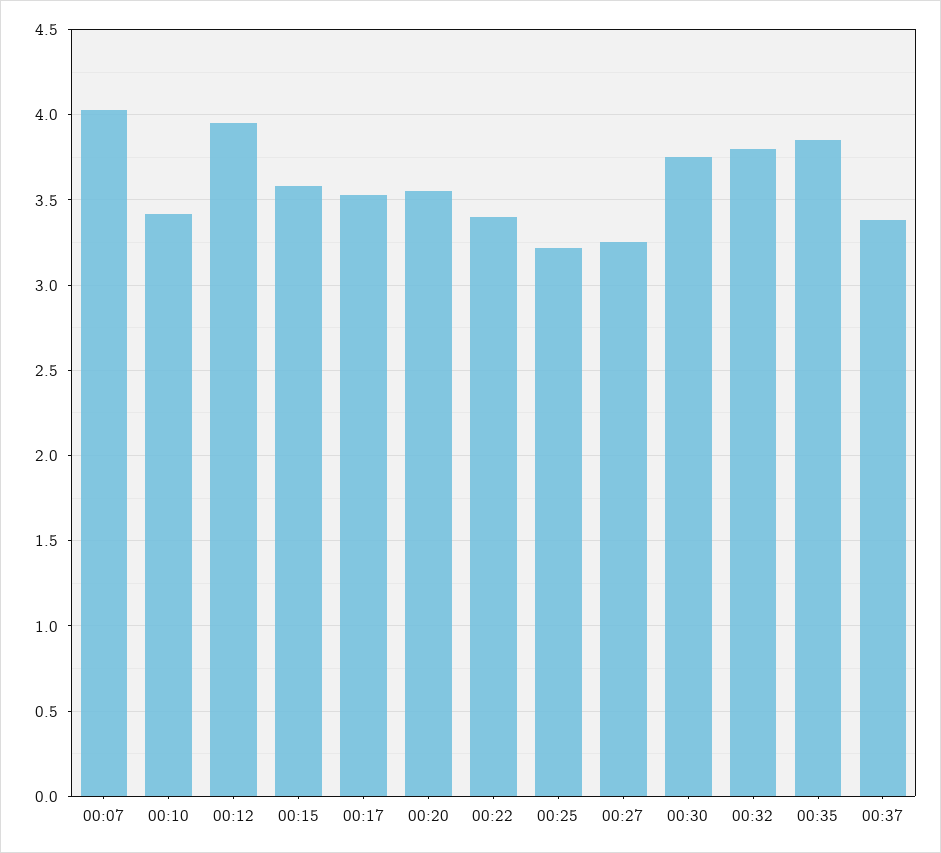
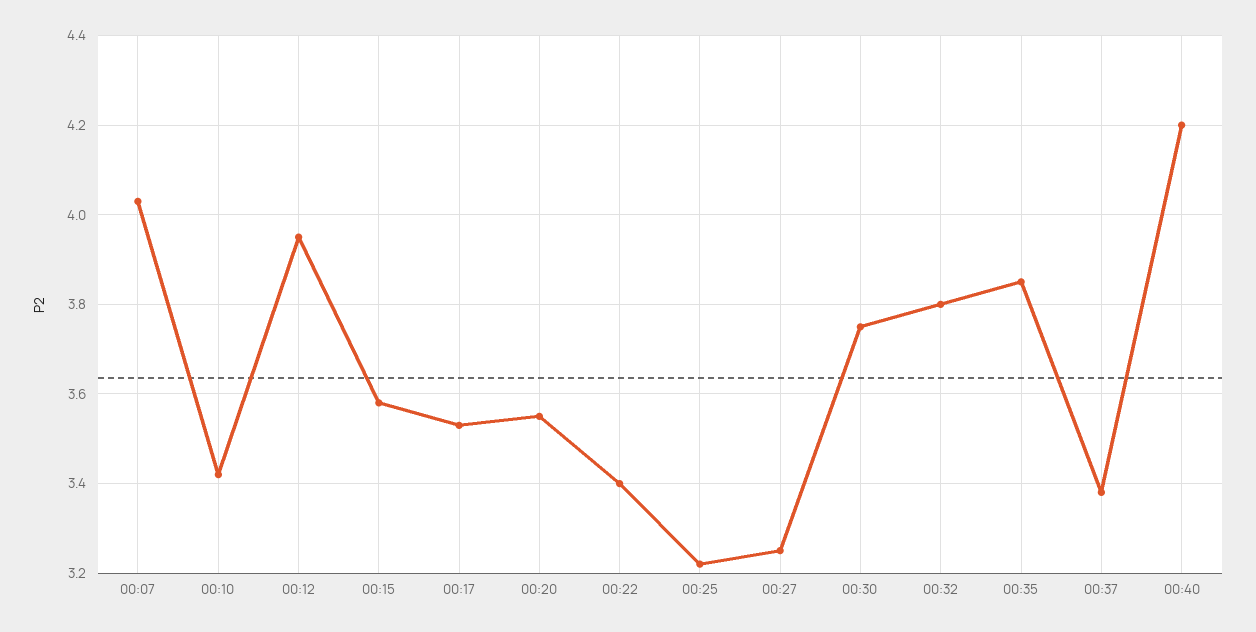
00:40: none -> 4.2

